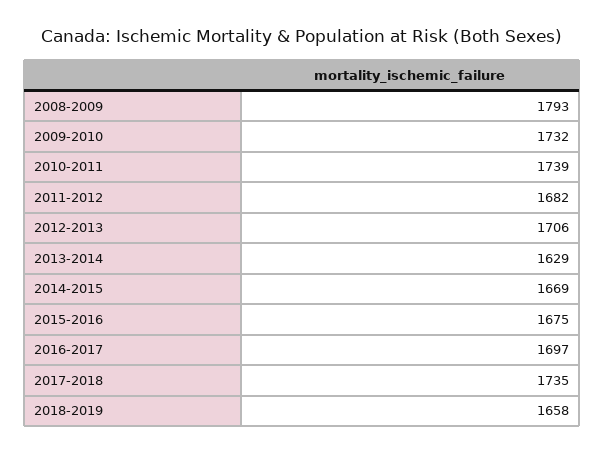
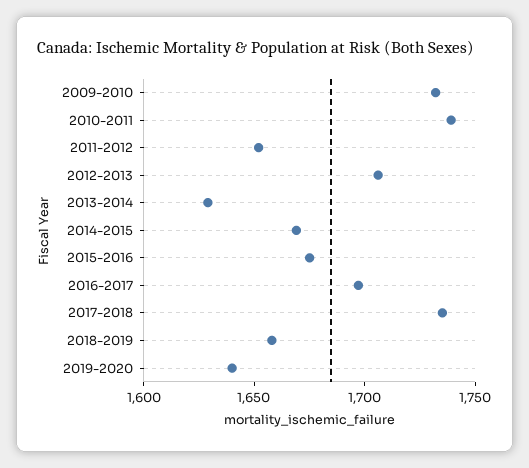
2008-2009: 1793 -> none
2011-2012: 1682 -> 1650
2019-2020: none -> 1640

